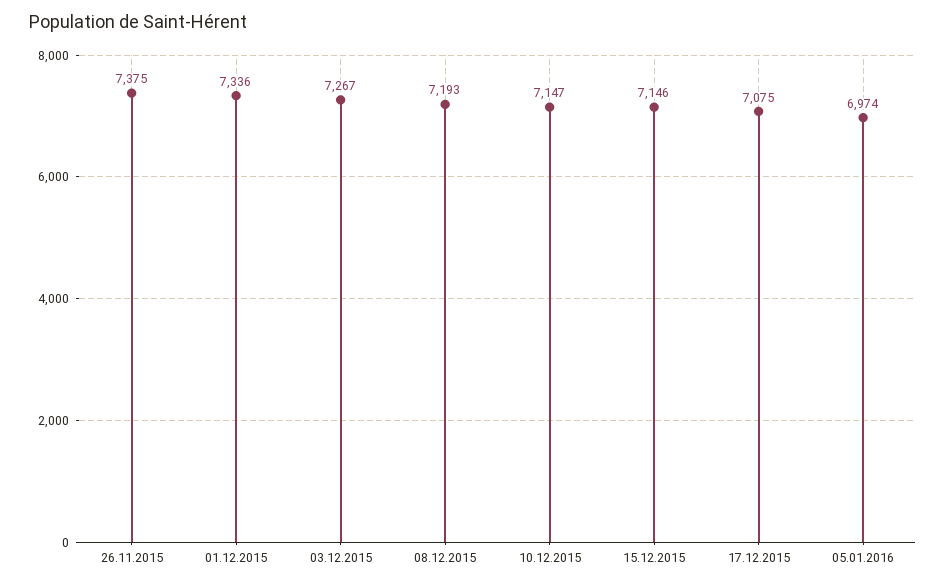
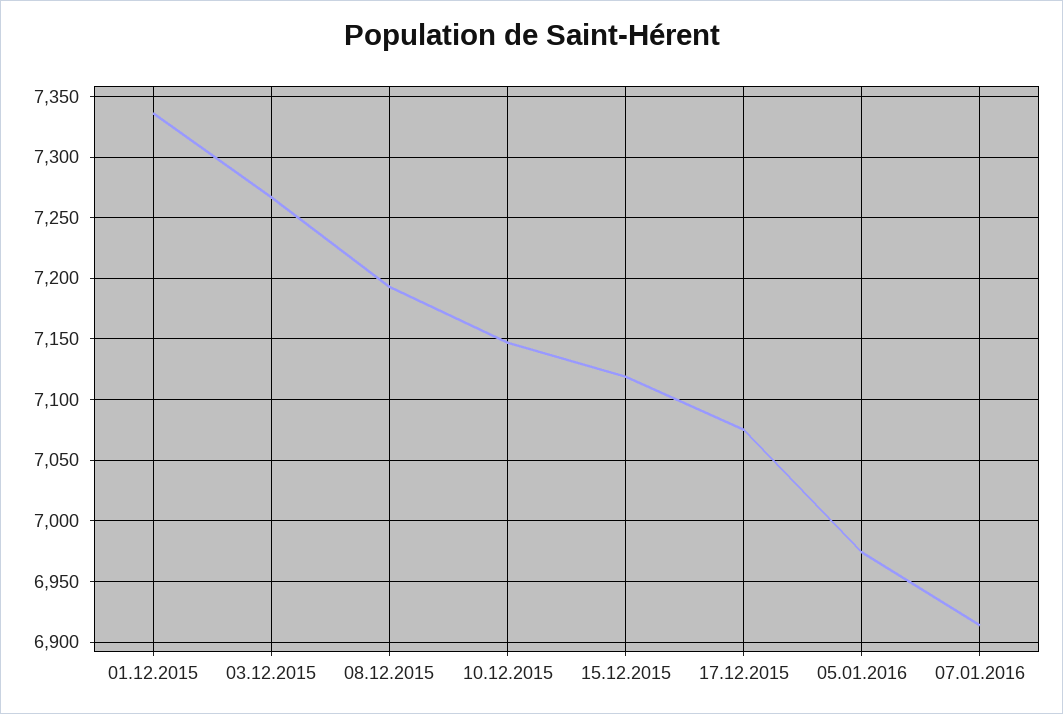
26.11.2015: 7375 -> none
15.12.2015: 7146 -> 7120
07.01.2016: none -> 6915

